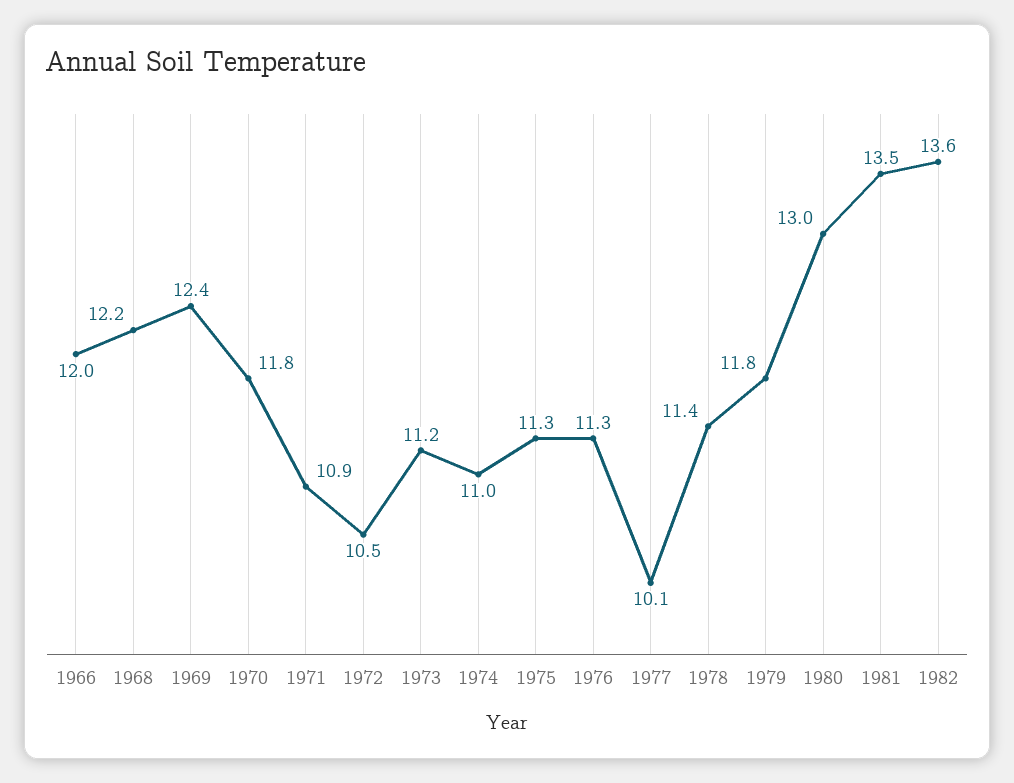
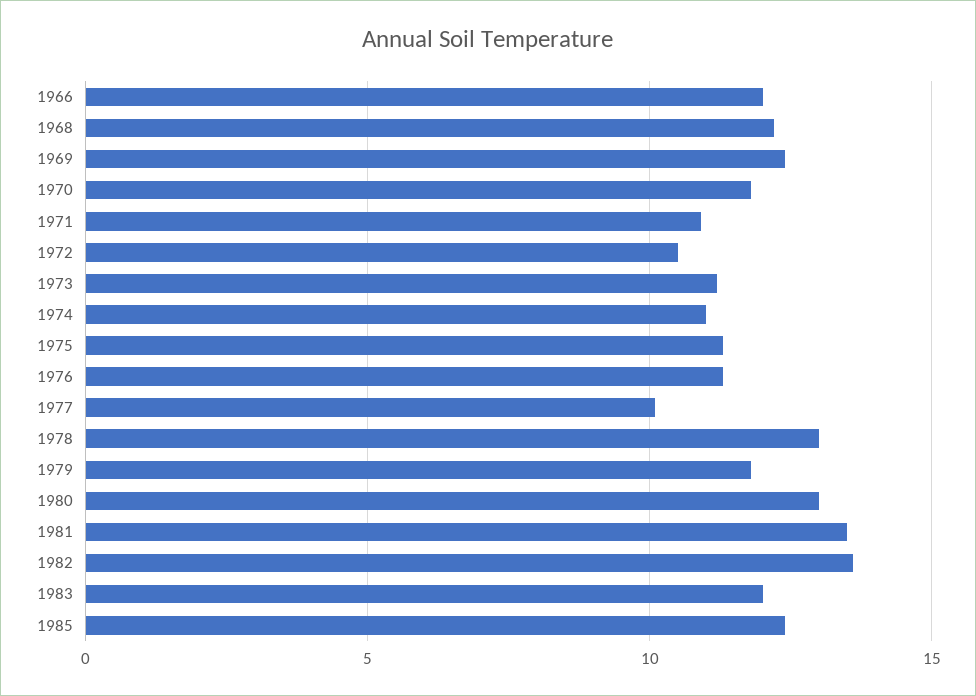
1978: 11.4 -> 13
1983: none -> 12
1985: none -> 12.5

